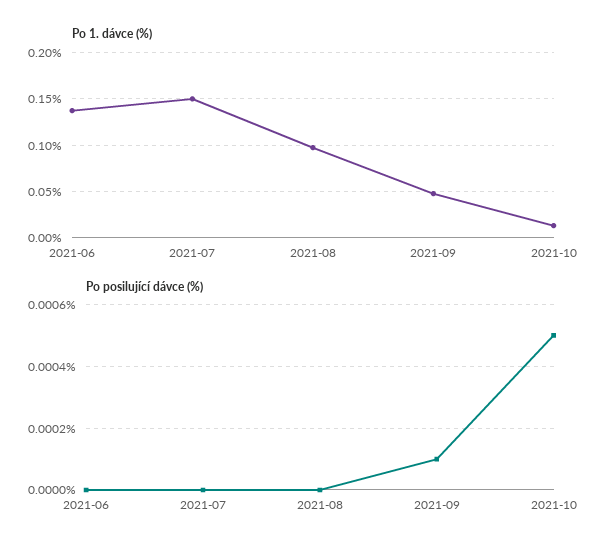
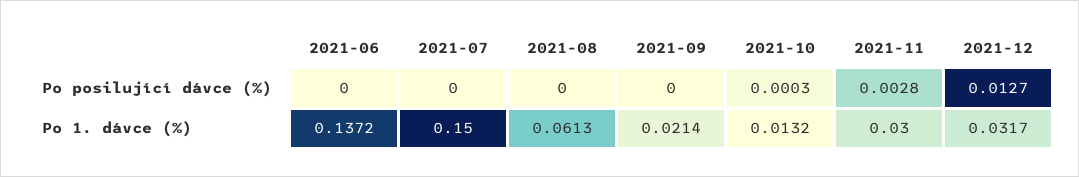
Po 1. dávce (%), 2021-08: 0.1 -> 0.0613
Po 1. dávce (%), 2021-09: 0.05 -> 0.0214
Po posilující dávce (%), 2021-09: 0.0001 -> 0
Po posilující dávce (%), 2021-10: 0.0005 -> 0.0003
Po posilující dávce (%), 2021-11: none -> 0.0028
Po posilující dávce (%), 2021-12: none -> 0.0127
Po 1. dávce (%), 2021-11: none -> 0.03
Po 1. dávce (%), 2021-12: none -> 0.0317

